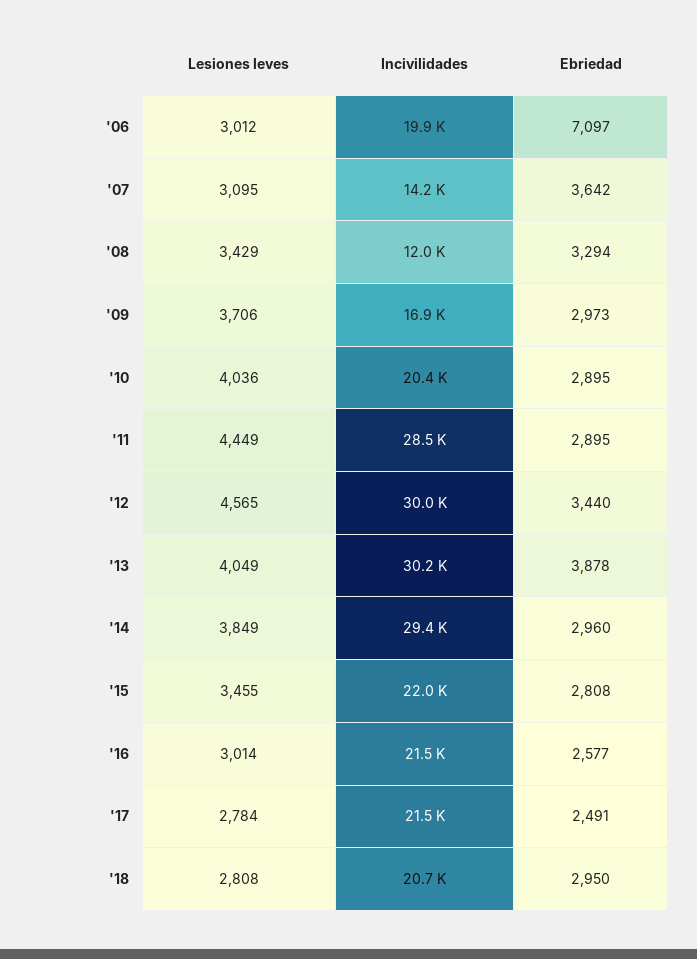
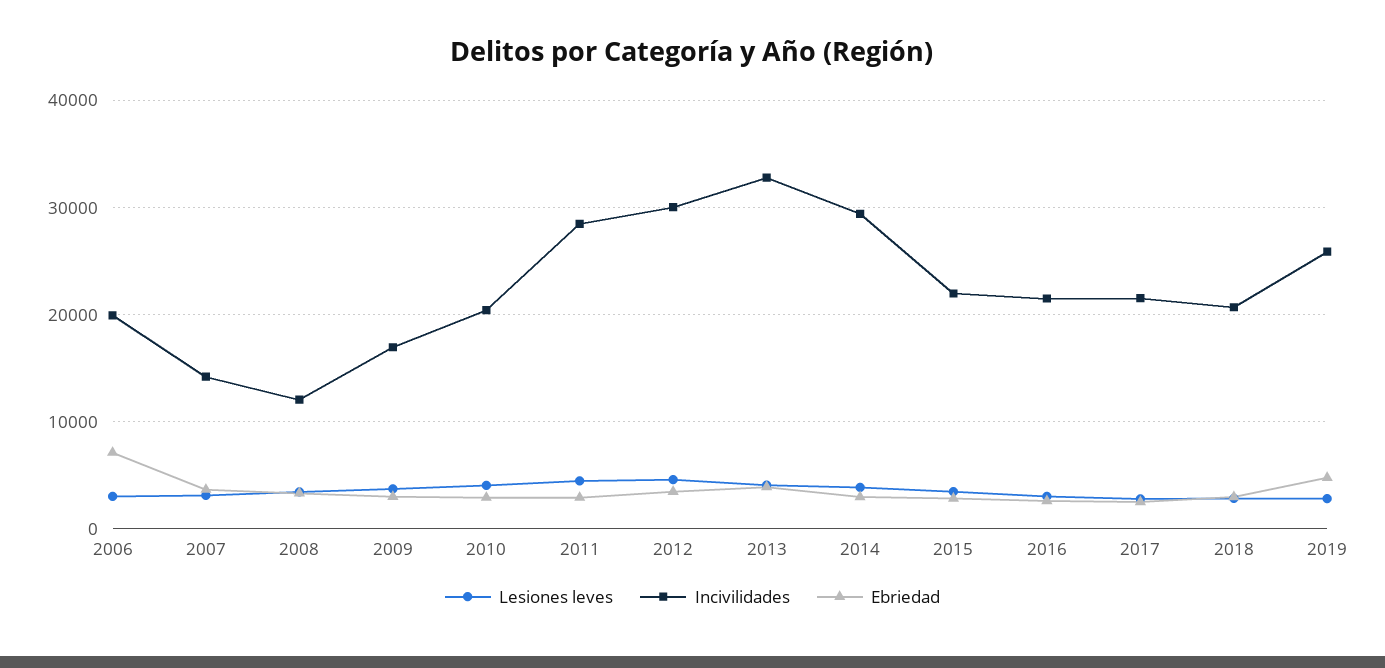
Incivilidades, '13: 30200 -> 33000
Lesiones leves, 2019: none -> 3000
Incivilidades, 2019: none -> 26000
Ebriedad, 2019: none -> 5000

